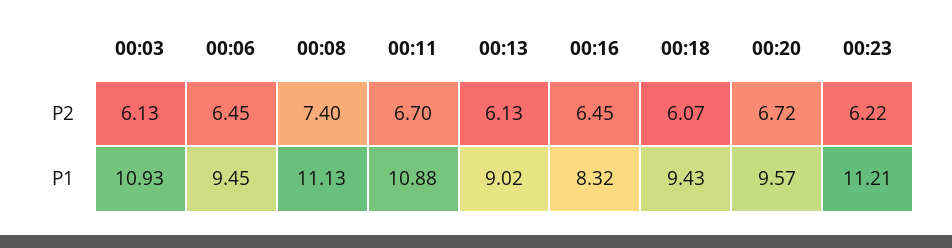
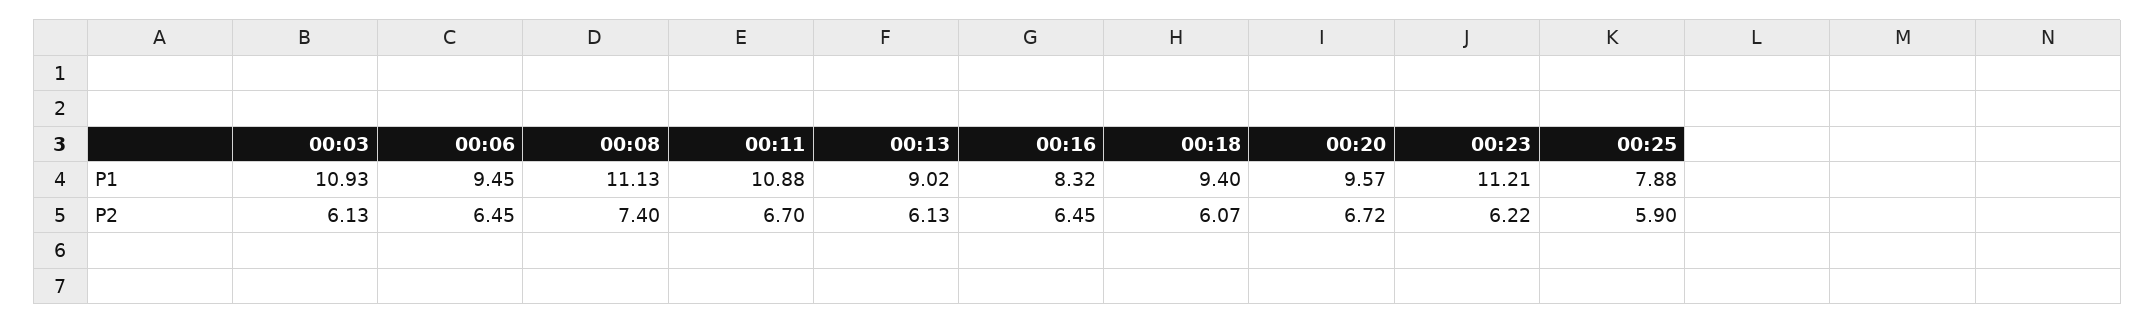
00:18, P1: 9.43 -> 9.4
00:25, P1: none -> 7.88
00:25, P2: none -> 5.9

